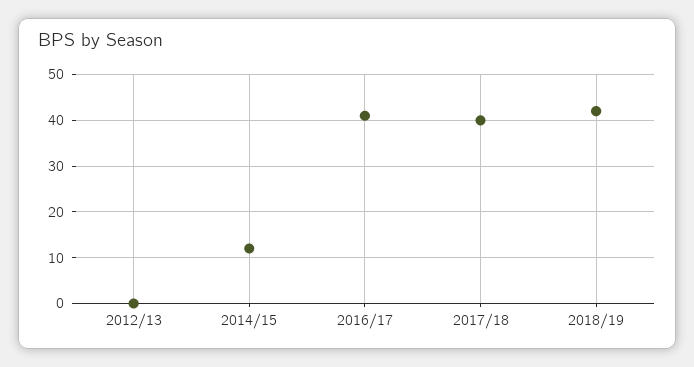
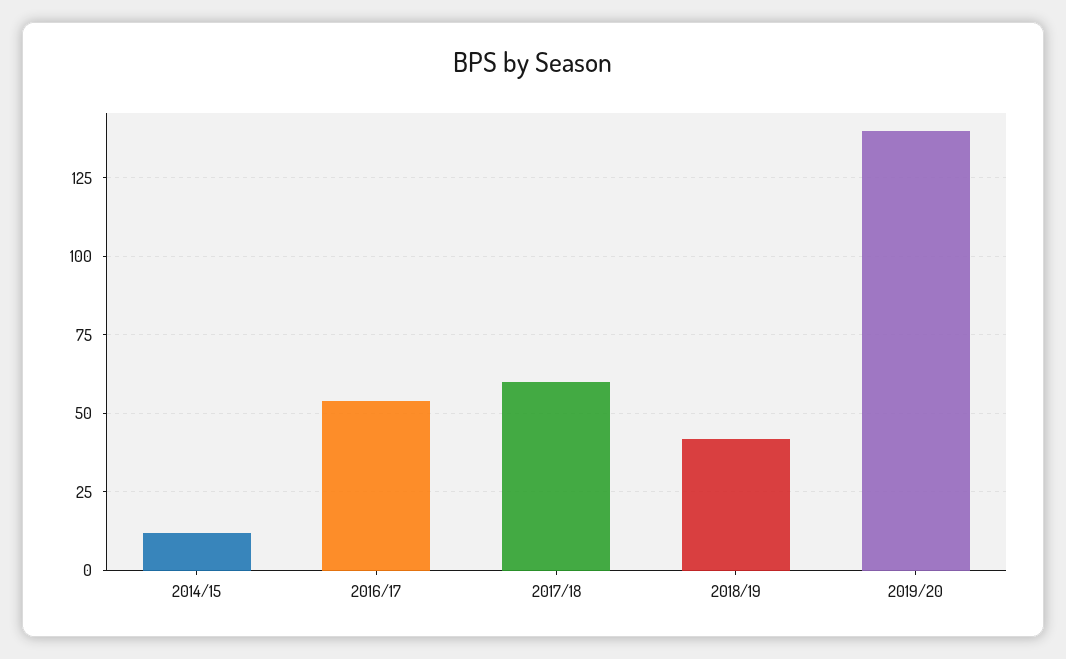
2012/13: 0 -> none
2016/17: 40 -> 55
2017/18: 40 -> 60
2019/20: none -> 140

